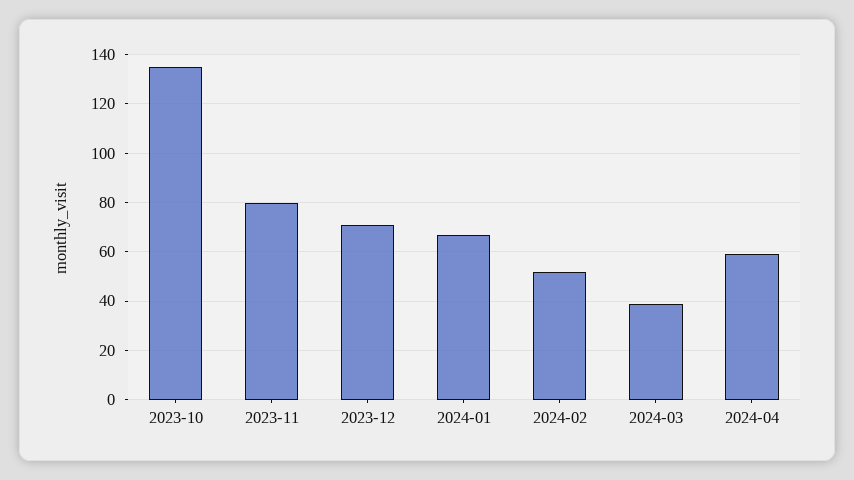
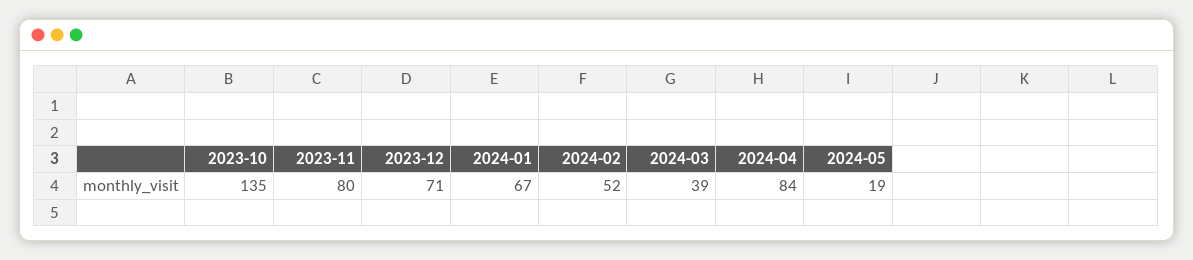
2024-04: 60 -> 84
2024-05: none -> 19

